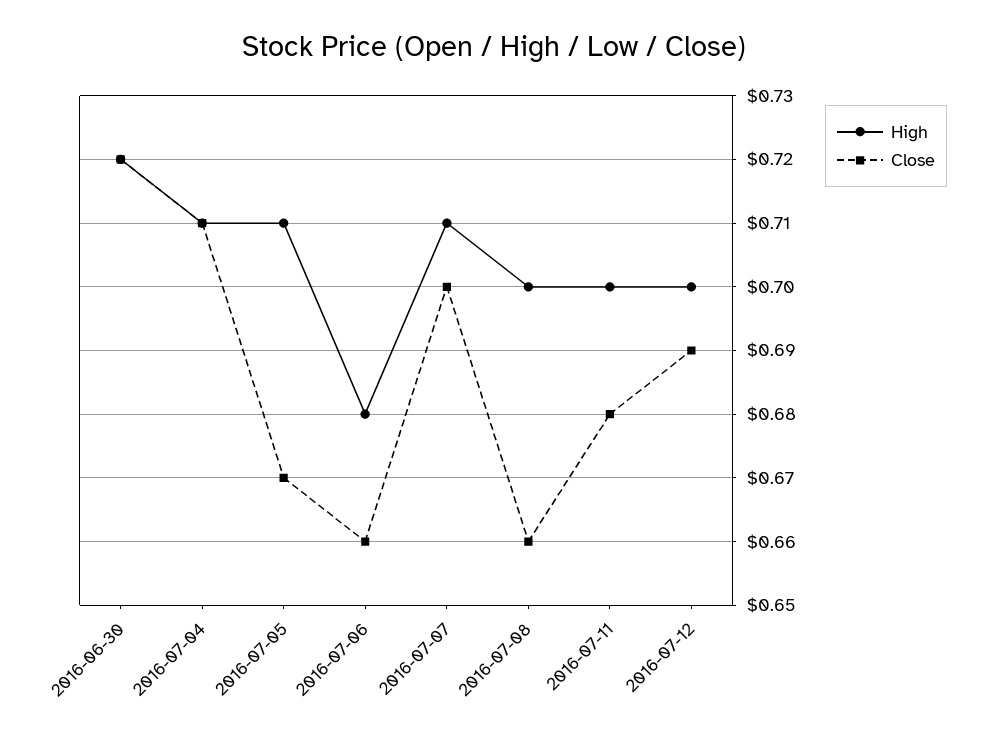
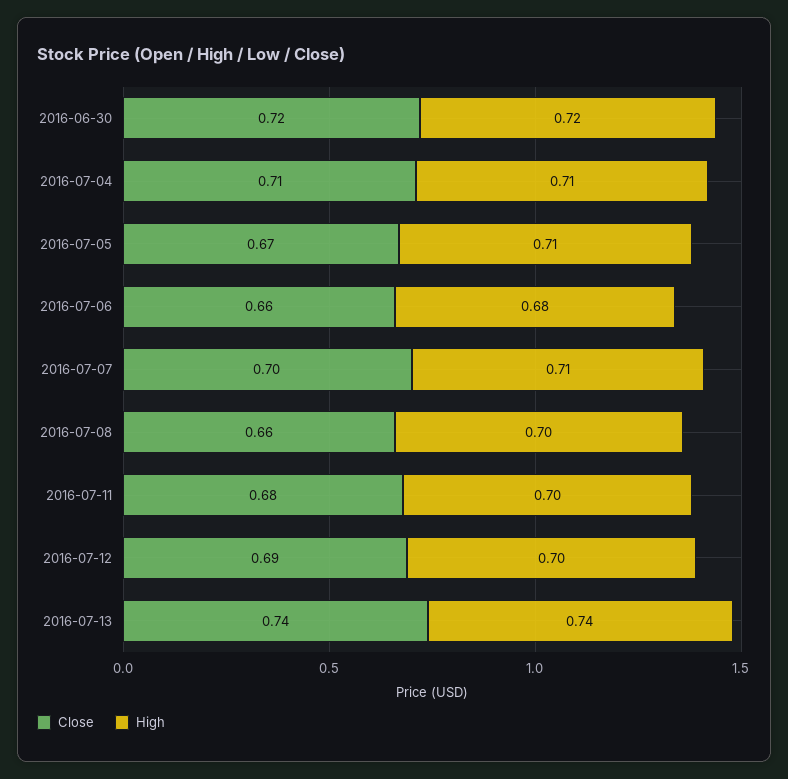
Close, 2016-07-13: none -> 0.74
High, 2016-07-13: none -> 0.74

